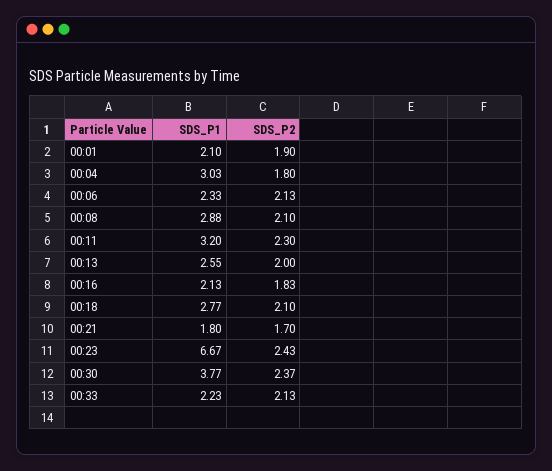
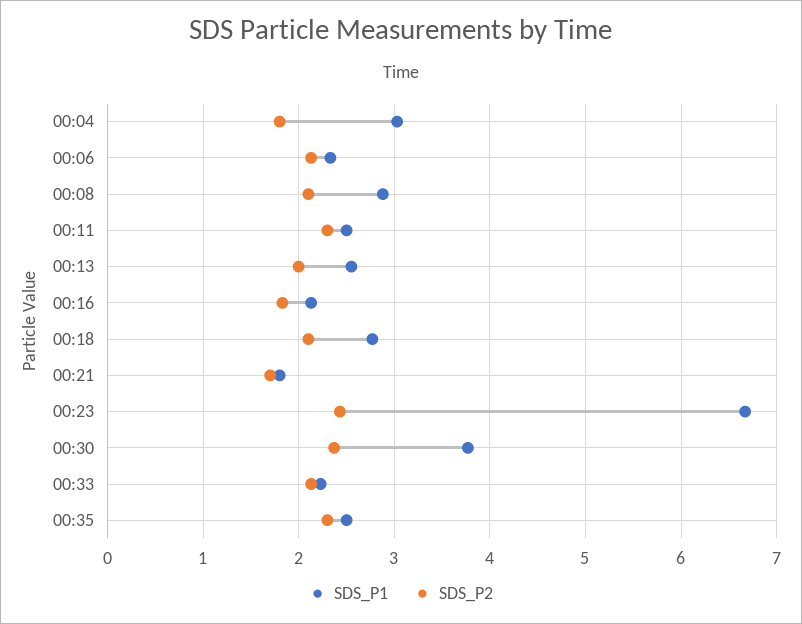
SDS_P1, 00:01: 2.1 -> none
SDS_P2, 00:01: 1.9 -> none
SDS_P1, 00:11: 3.2 -> 2.5
SDS_P1, 00:35: none -> 2.5
SDS_P2, 00:35: none -> 2.3

